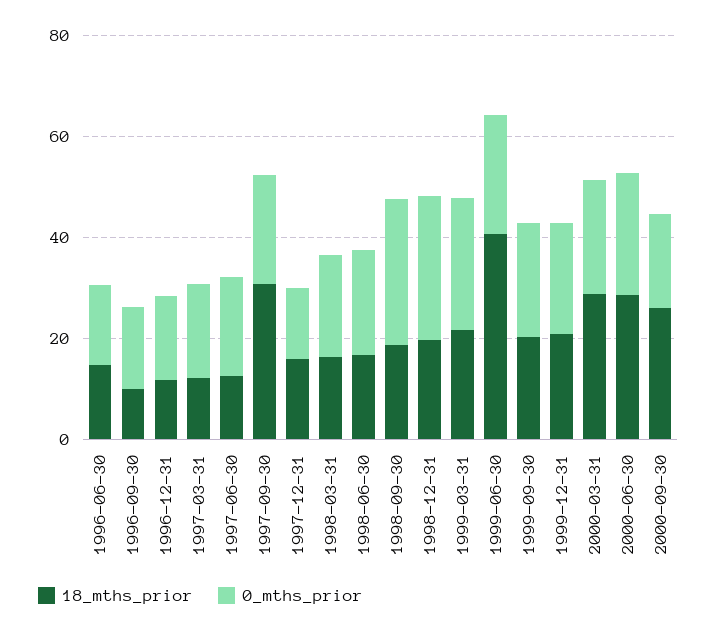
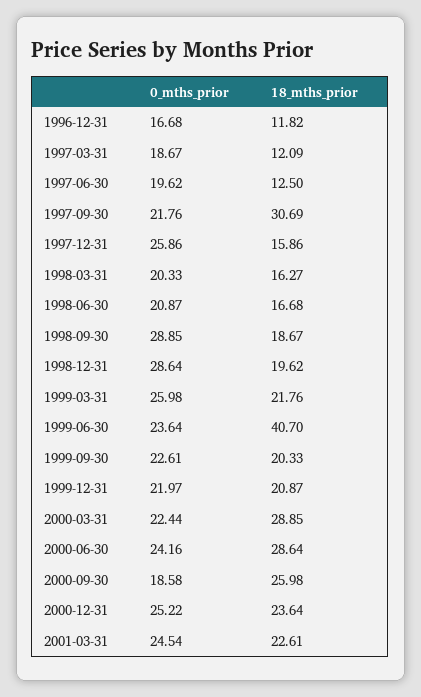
18_mths_prior, 1996-06-30: 15 -> none
0_mths_prior, 1996-06-30: 15 -> none
18_mths_prior, 1996-09-30: 10 -> none
0_mths_prior, 1996-09-30: 15 -> none
0_mths_prior, 1997-12-31: 15 -> 25.86
0_mths_prior, 2000-12-31: none -> 25.22
18_mths_prior, 2000-12-31: none -> 23.64
0_mths_prior, 2001-03-31: none -> 24.54
18_mths_prior, 2001-03-31: none -> 22.61

